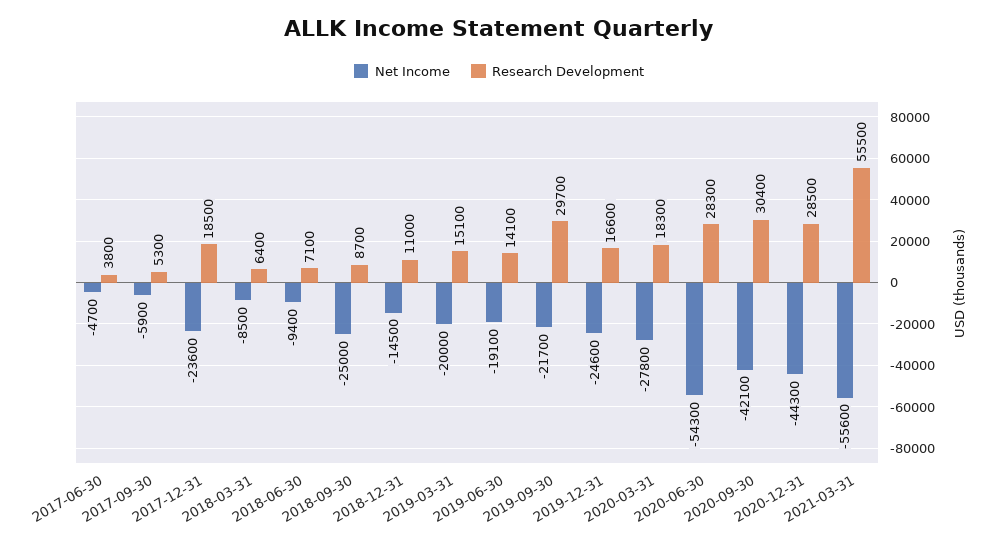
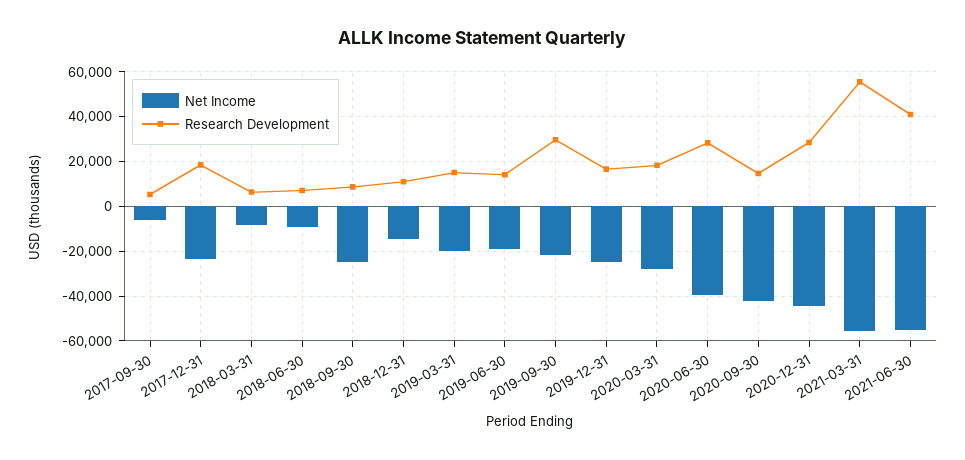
Net Income, 2017-06-30: -4700 -> none
Research Development, 2017-06-30: 3800 -> none
Net Income, 2020-06-30: -54300 -> -40000
Research Development, 2020-09-30: 30400 -> 15000
Net Income, 2021-06-30: none -> -55000
Research Development, 2021-06-30: none -> 40000

